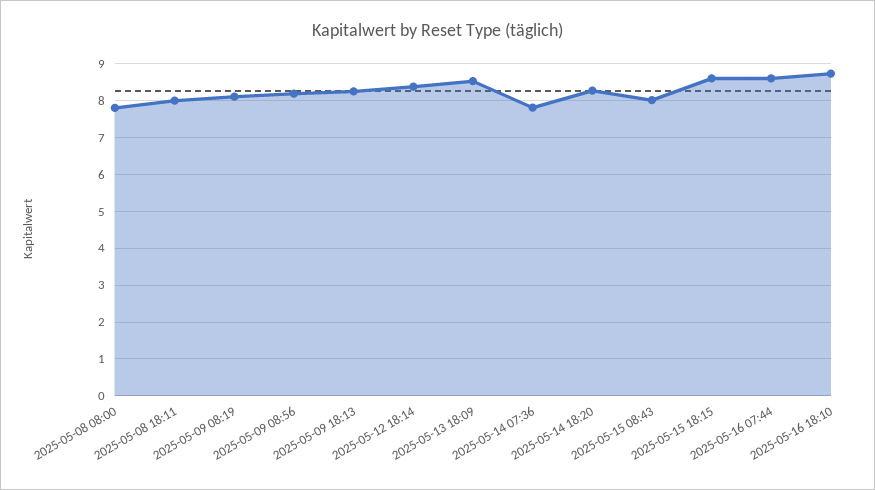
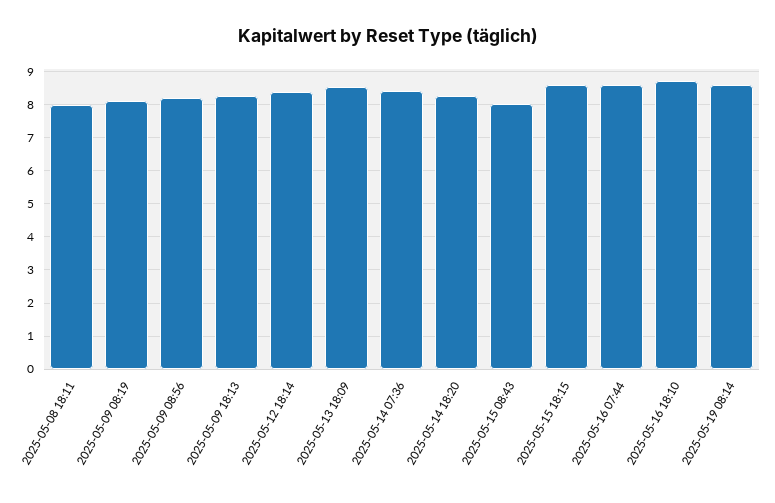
2025-05-08 08:00: 7.8 -> none
2025-05-14 07:36: 7.8 -> 8.4
2025-05-19 08:14: none -> 8.6

